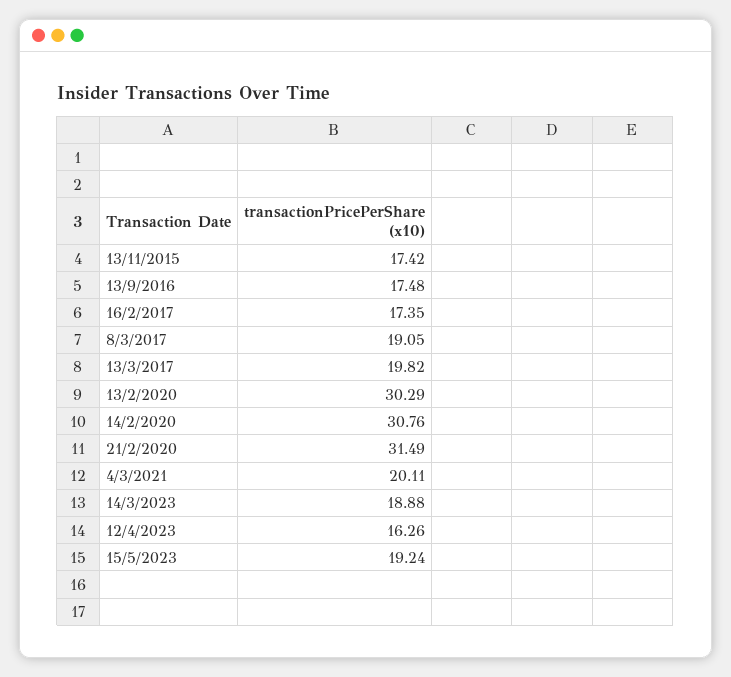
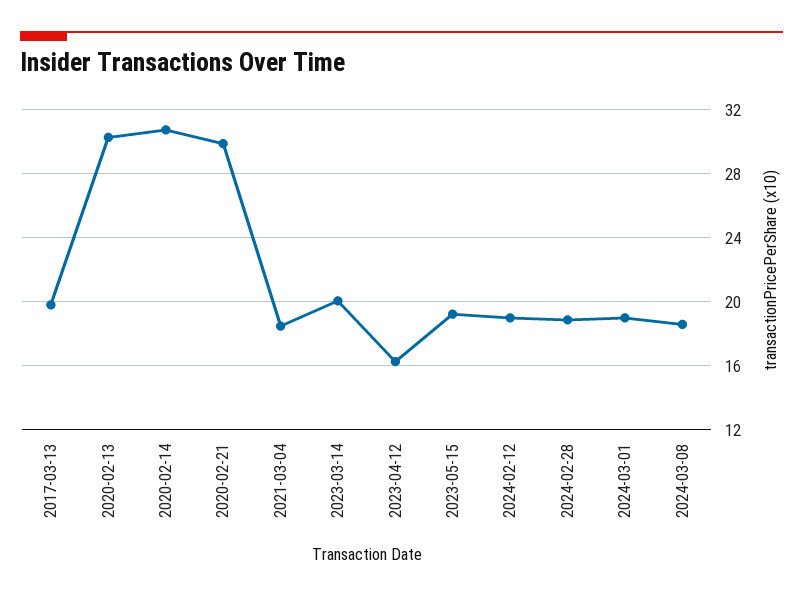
13/11/2015: 17.42 -> none
13/9/2016: 17.48 -> none
16/2/2017: 17.35 -> none
8/3/2017: 19.05 -> none
21/2/2020: 31.49 -> 30
4/3/2021: 20.11 -> 18.5
14/3/2023: 18.88 -> 20
2024-02-12: none -> 19
2024-02-28: none -> 19
2024-03-01: none -> 19
2024-03-08: none -> 18.5

